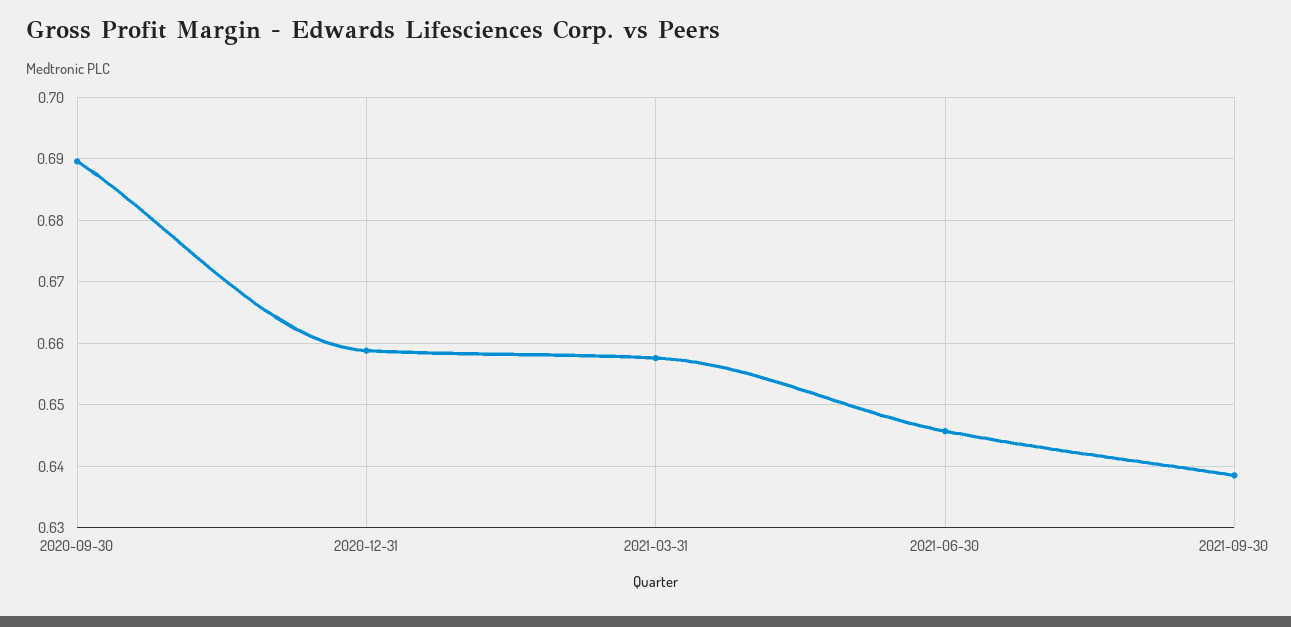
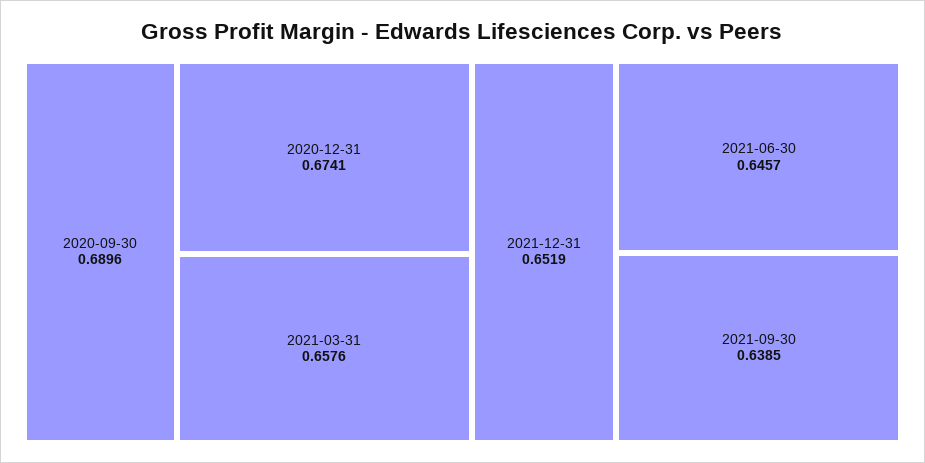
2020-12-31: 0.659 -> 0.6741
2021-12-31: none -> 0.6519

